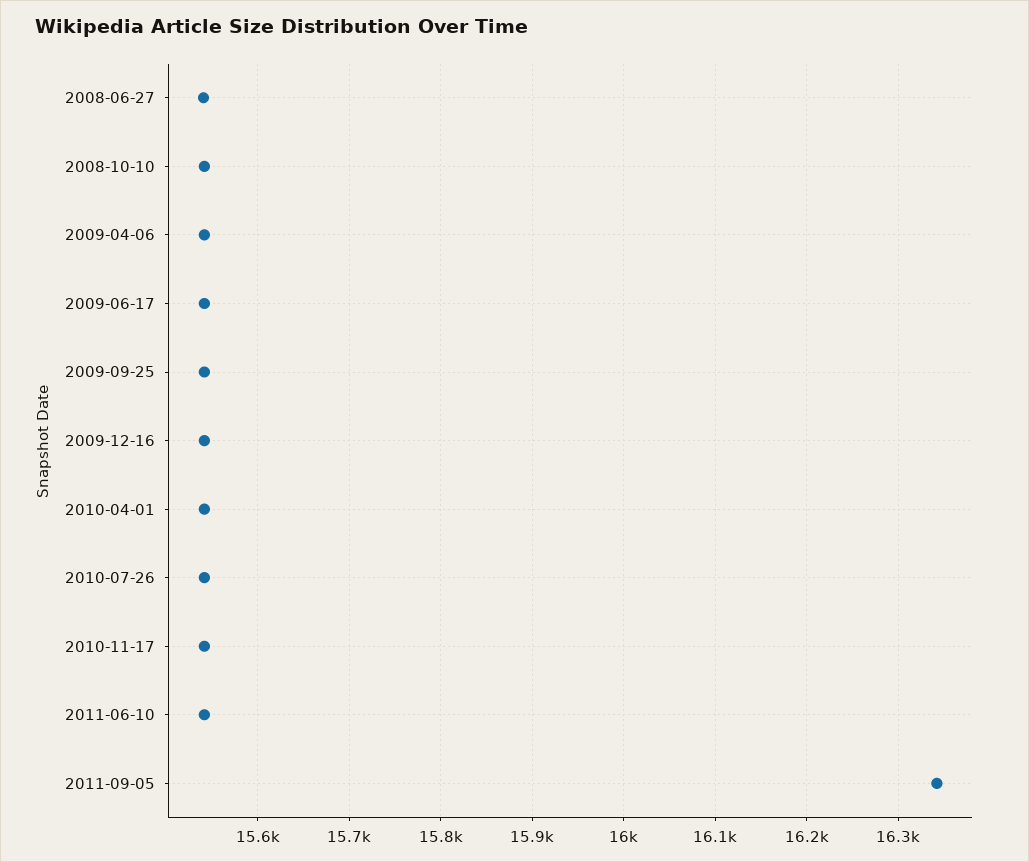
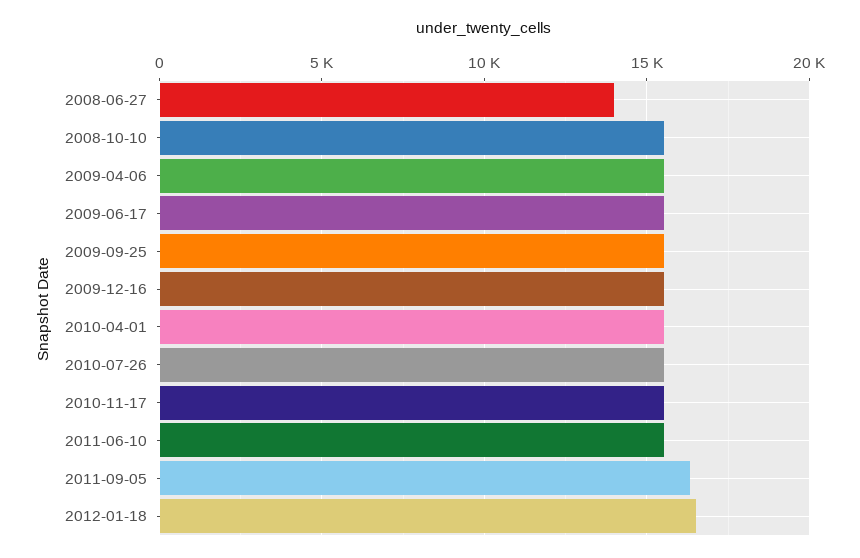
2008-06-27: 15540 -> 14000
2012-01-18: none -> 16500

